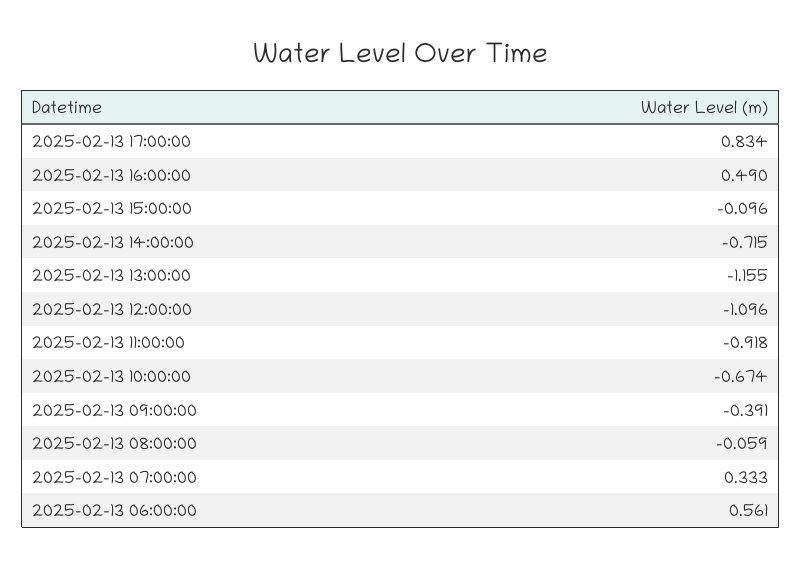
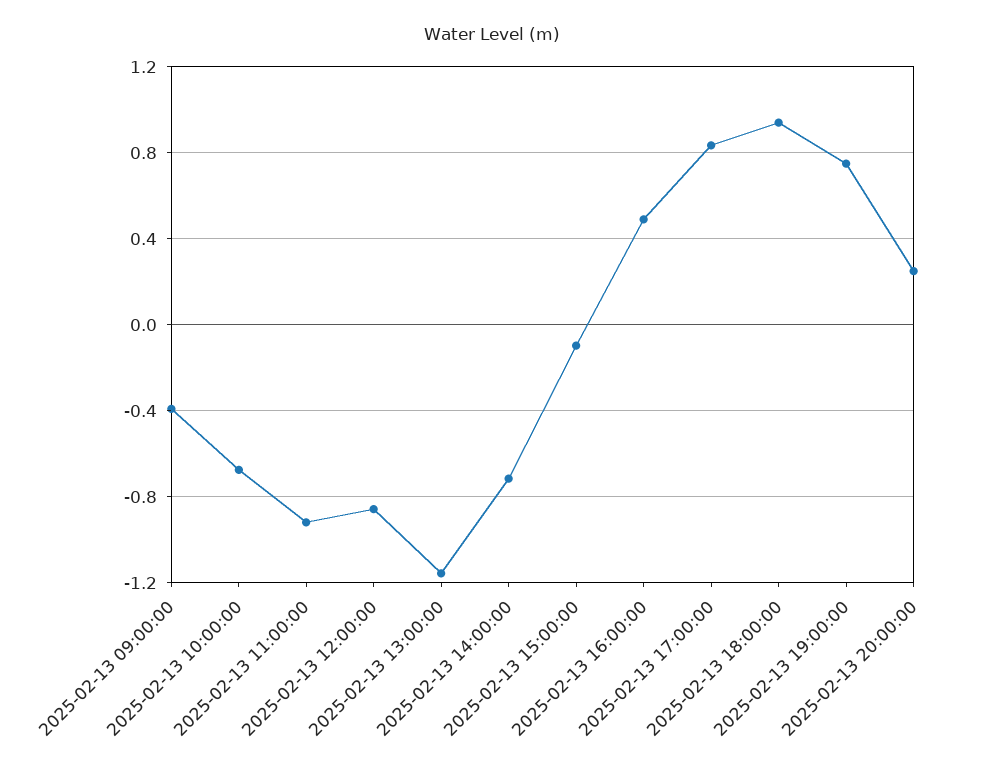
2025-02-13 12:00:00: -1.096 -> -0.85
2025-02-13 08:00:00: -0.059 -> none
2025-02-13 07:00:00: 0.333 -> none
2025-02-13 06:00:00: 0.561 -> none
2025-02-13 18:00:00: none -> 0.95
2025-02-13 19:00:00: none -> 0.75
2025-02-13 20:00:00: none -> 0.25

